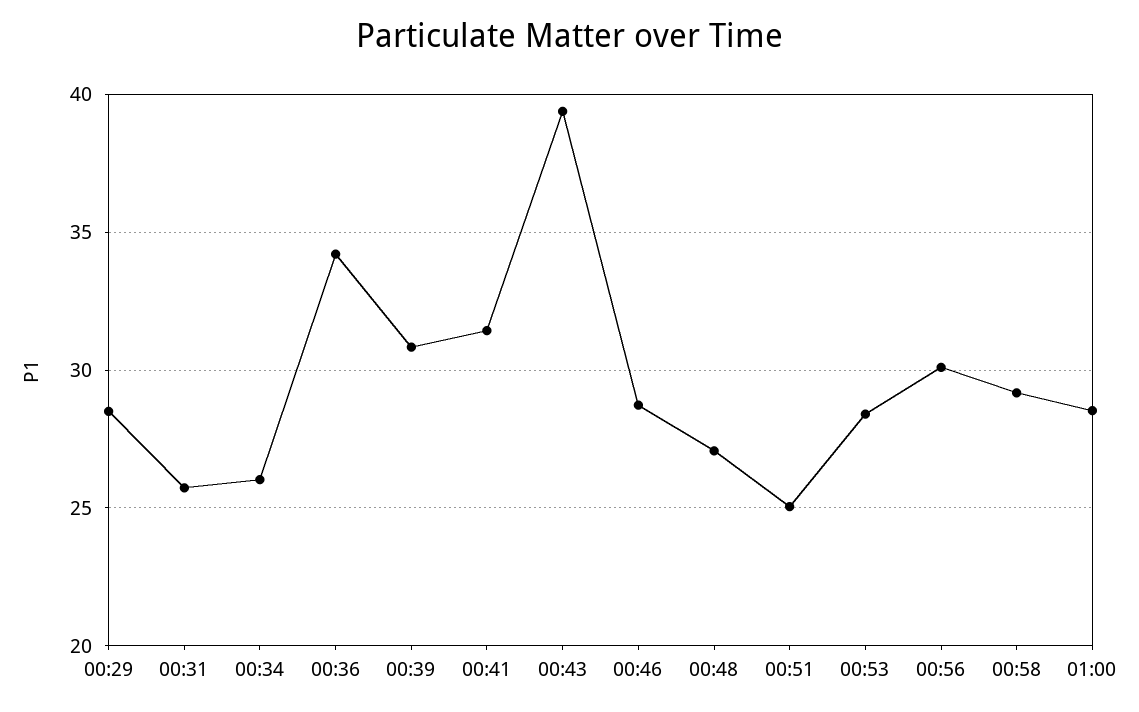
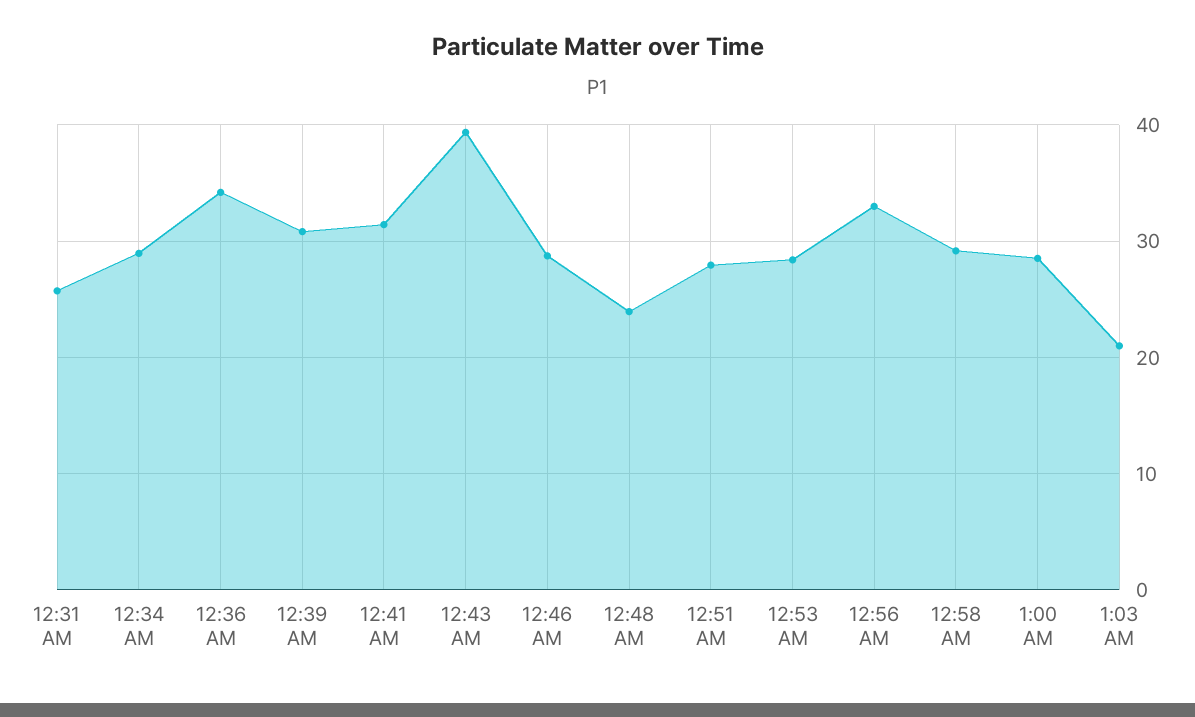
00:29: 28.5 -> none
00:34: 26 -> 29
00:48: 27 -> 24
00:51: 25 -> 28
00:56: 30 -> 33
1:03 AM: none -> 21

